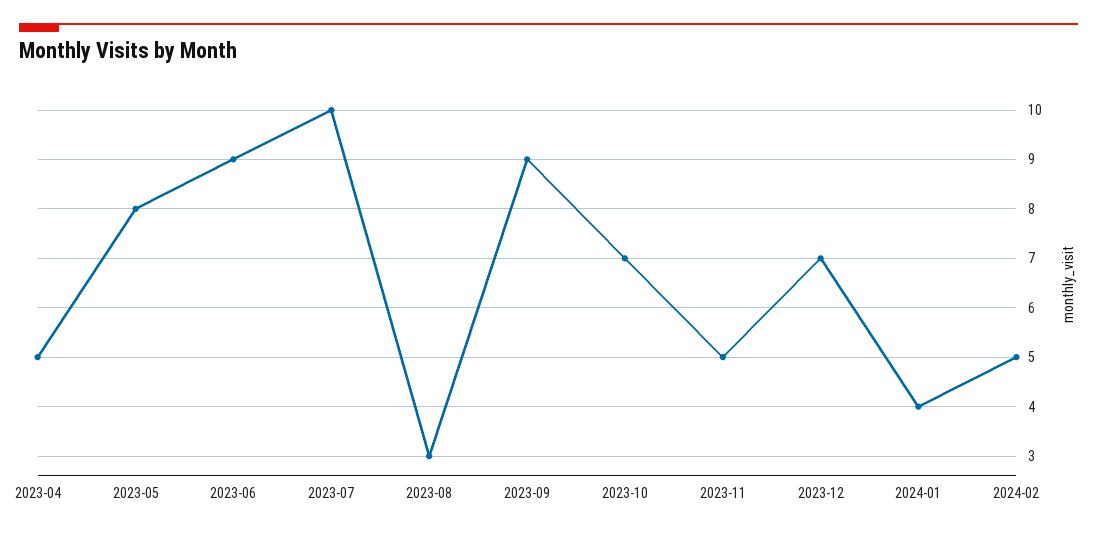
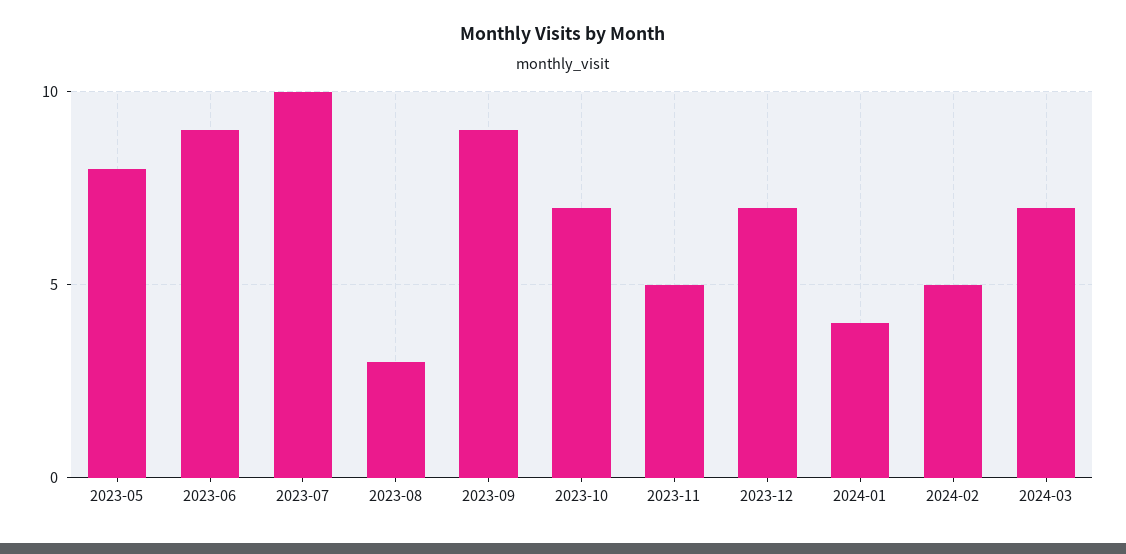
2023-04: 5 -> none
2024-03: none -> 7

